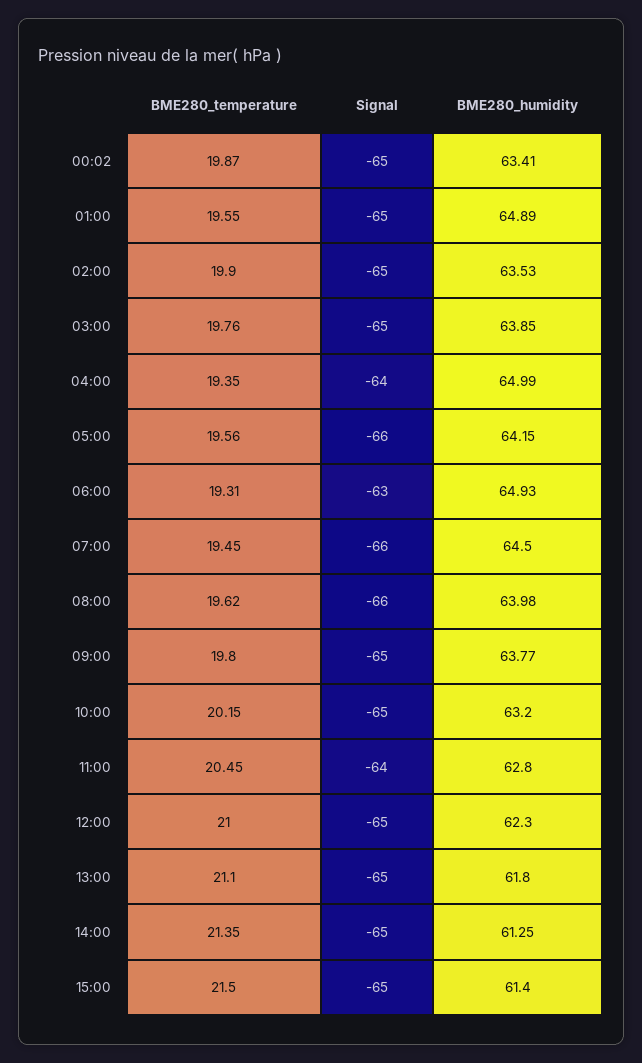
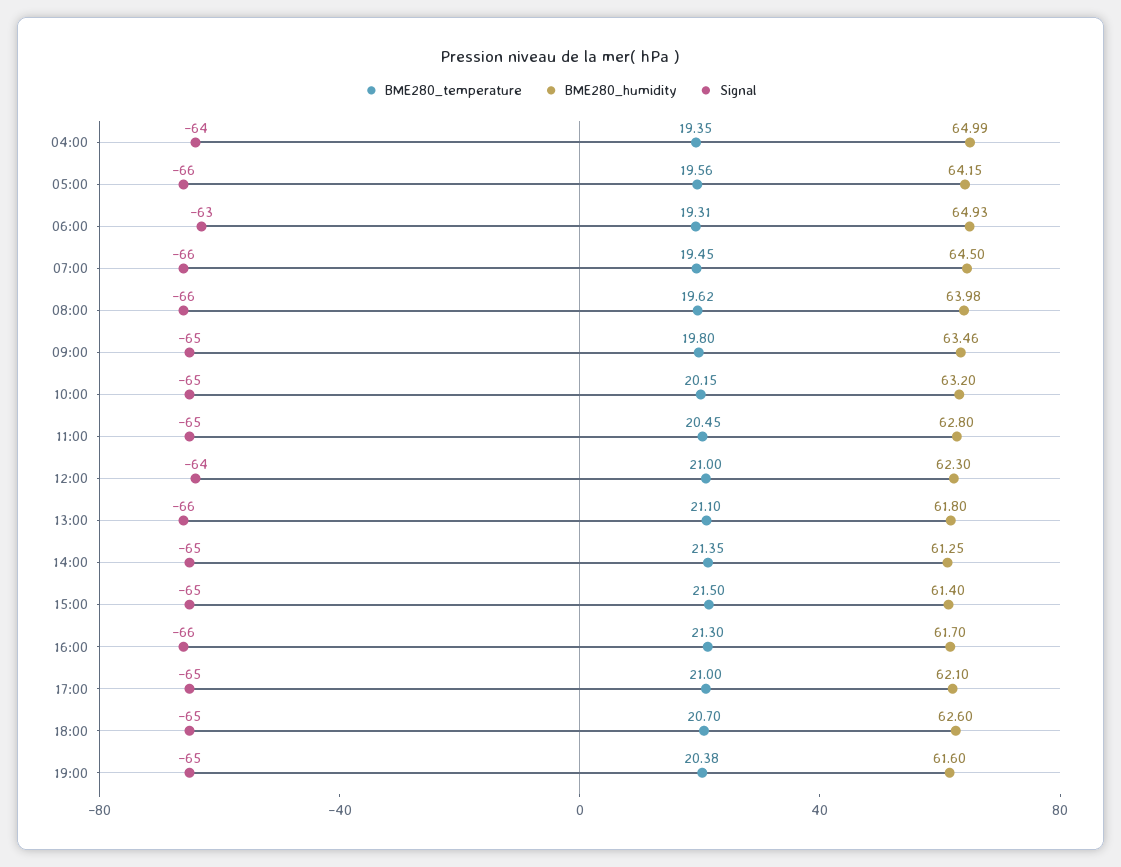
BME280_temperature, 00:02: 19.87 -> none
Signal, 00:02: -65 -> none
BME280_humidity, 00:02: 63.41 -> none
BME280_temperature, 01:00: 19.55 -> none
Signal, 01:00: -65 -> none
BME280_humidity, 01:00: 64.89 -> none
BME280_temperature, 02:00: 19.9 -> none
Signal, 02:00: -65 -> none
BME280_humidity, 02:00: 63.53 -> none
BME280_temperature, 03:00: 19.76 -> none
Signal, 03:00: -65 -> none
BME280_humidity, 03:00: 63.85 -> none
BME280_humidity, 09:00: 63.77 -> 63.46
Signal, 11:00: -64 -> -65
Signal, 12:00: -65 -> -64
Signal, 13:00: -65 -> -66
BME280_temperature, 16:00: none -> 21.3
BME280_humidity, 16:00: none -> 61.7
Signal, 16:00: none -> -66
BME280_temperature, 17:00: none -> 21
BME280_humidity, 17:00: none -> 62.1
Signal, 17:00: none -> -65
BME280_temperature, 18:00: none -> 20.7
BME280_humidity, 18:00: none -> 62.6
Signal, 18:00: none -> -65
BME280_temperature, 19:00: none -> 20.38
BME280_humidity, 19:00: none -> 61.6
Signal, 19:00: none -> -65

